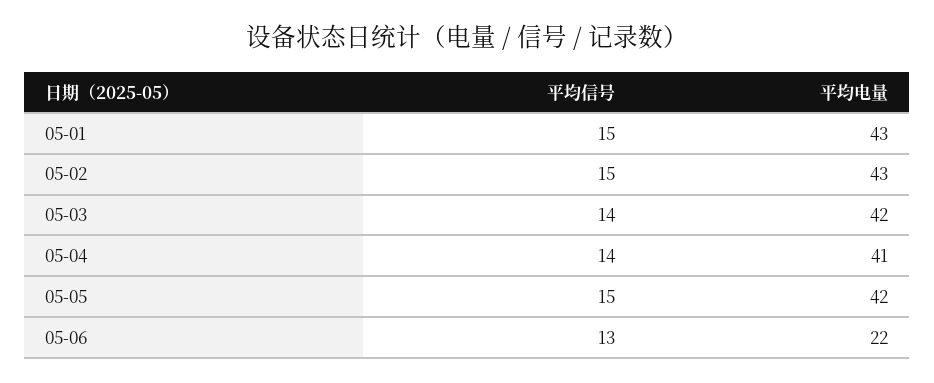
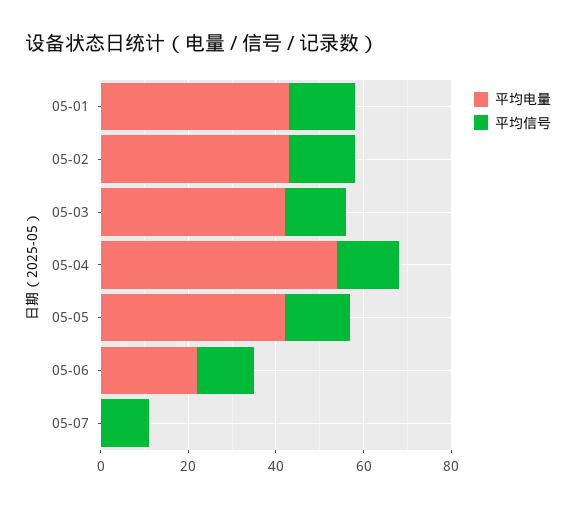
平均电量, 05-04: 41 -> 55
平均电量, 05-07: none -> 0
平均信号, 05-07: none -> 10

